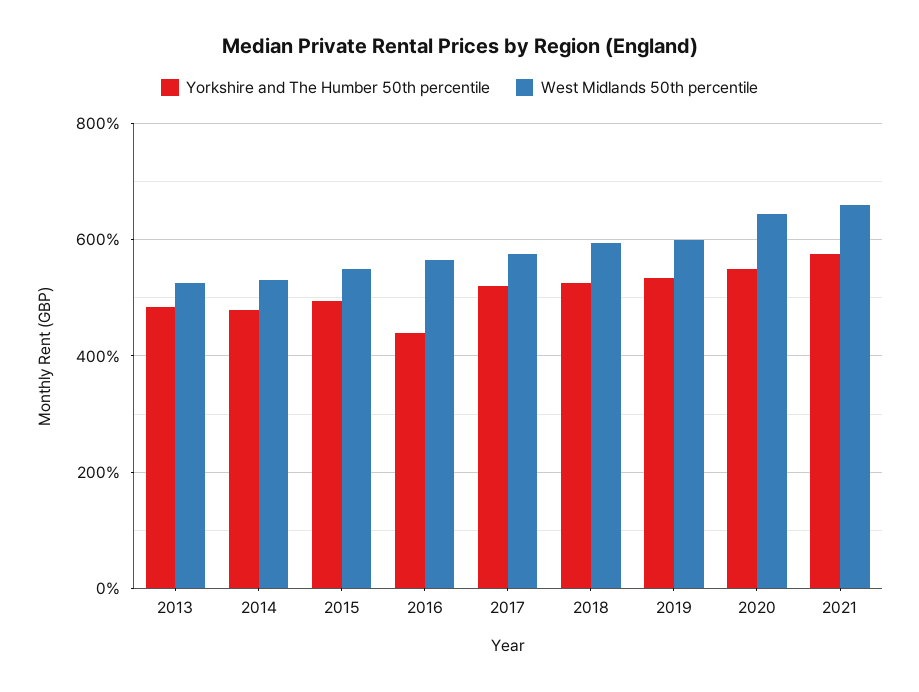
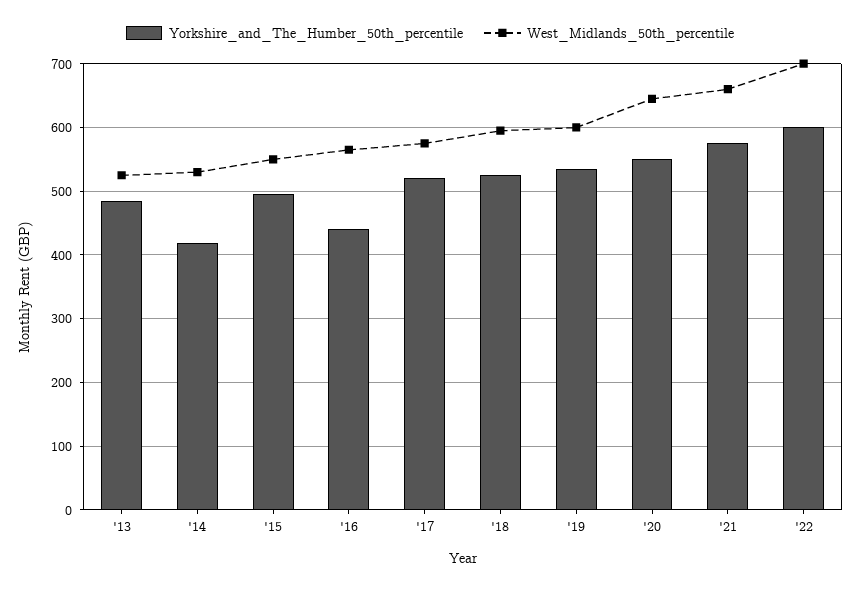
Yorkshire and The Humber 50th percentile, 2014: 480 -> 420
Yorkshire and The Humber 50th percentile, '22: none -> 600
West Midlands 50th percentile, '22: none -> 700

